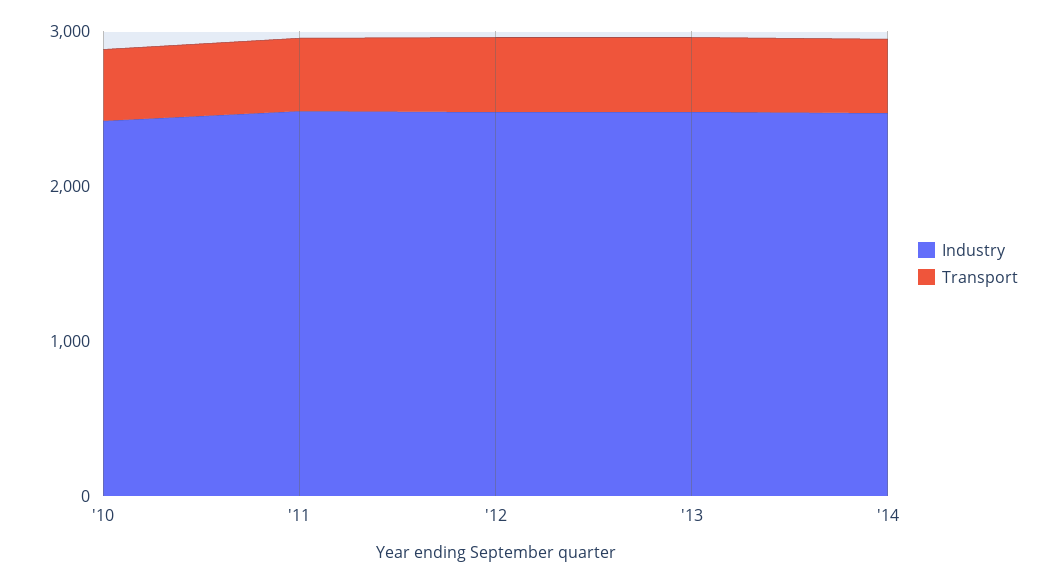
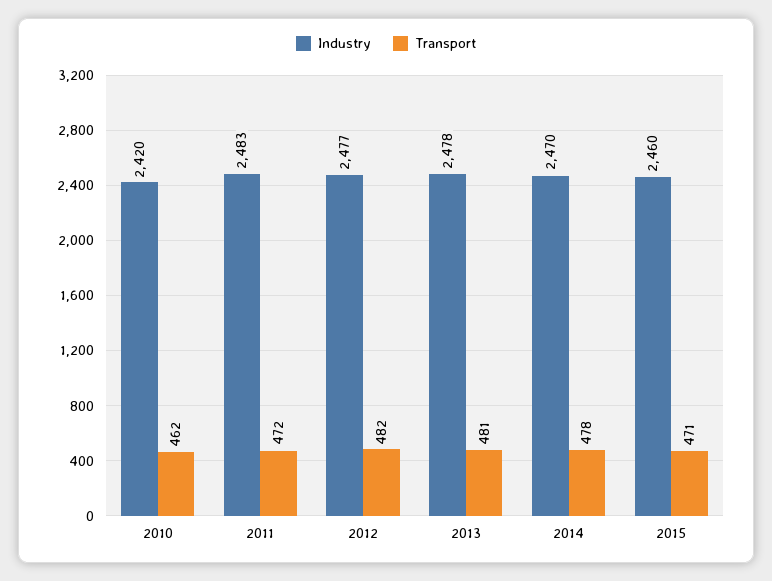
Industry, 2015: none -> 2460
Transport, 2015: none -> 471

